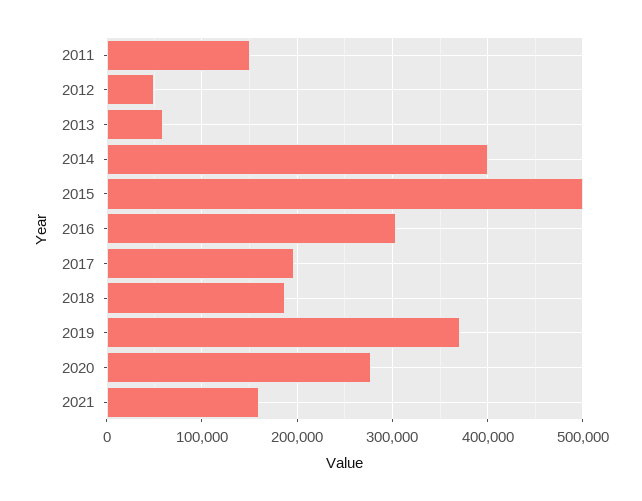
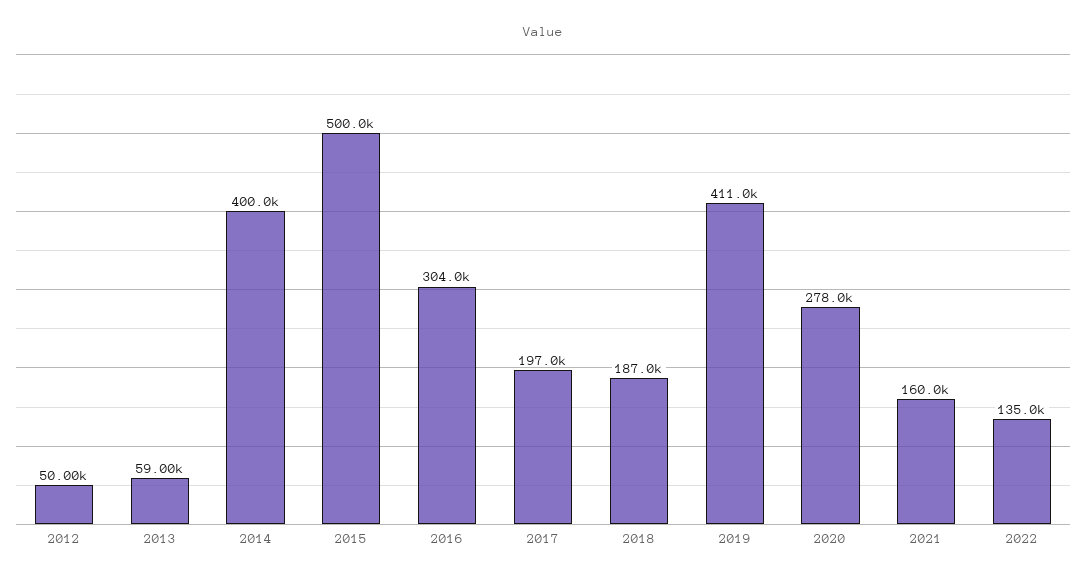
2011: 150000 -> none
2019: 370000 -> 411000
2022: none -> 135000

